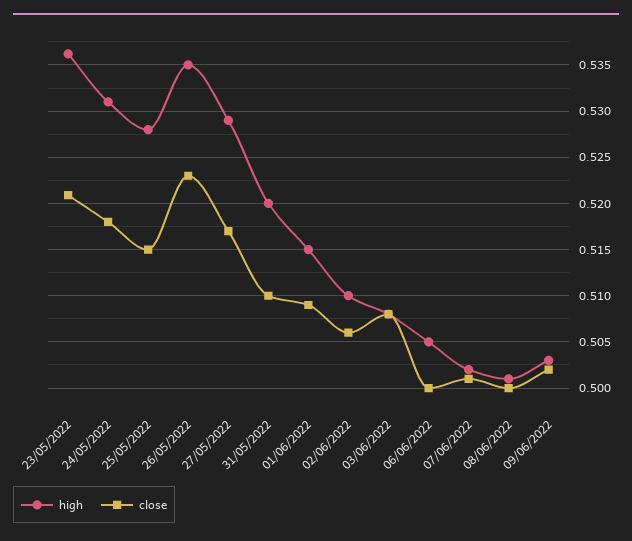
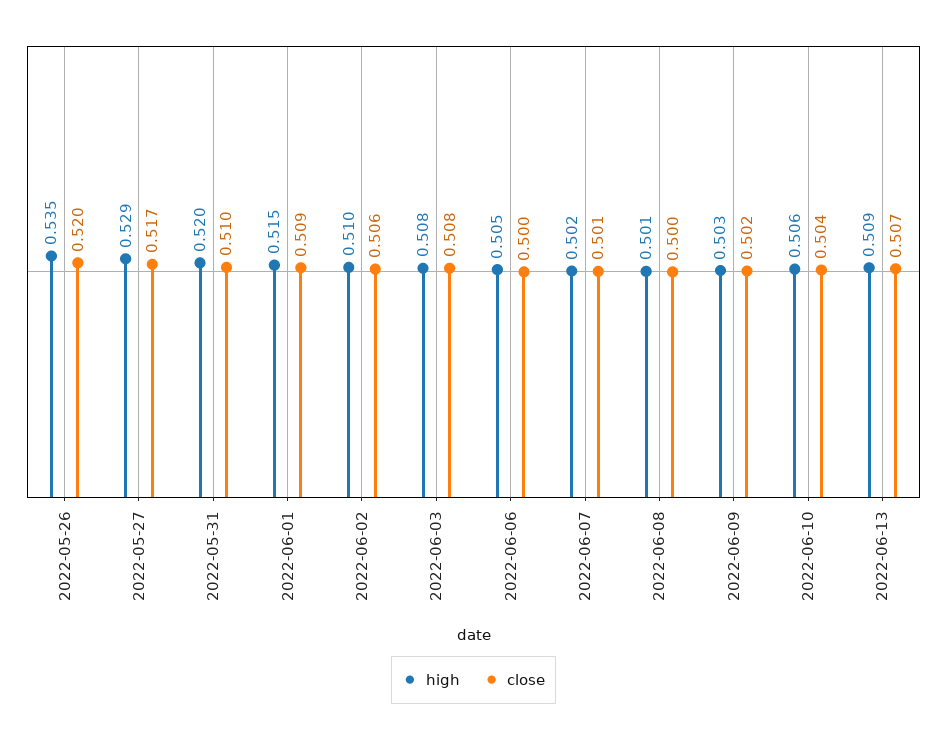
high, 23/05/2022: 0.536 -> none
close, 23/05/2022: 0.521 -> none
high, 24/05/2022: 0.531 -> none
close, 24/05/2022: 0.518 -> none
high, 25/05/2022: 0.528 -> none
close, 25/05/2022: 0.515 -> none
close, 26/05/2022: 0.523 -> 0.52
high, 2022-06-10: none -> 0.506
close, 2022-06-10: none -> 0.504
high, 2022-06-13: none -> 0.509
close, 2022-06-13: none -> 0.507

